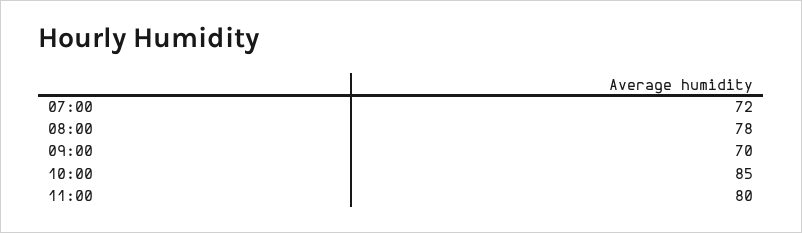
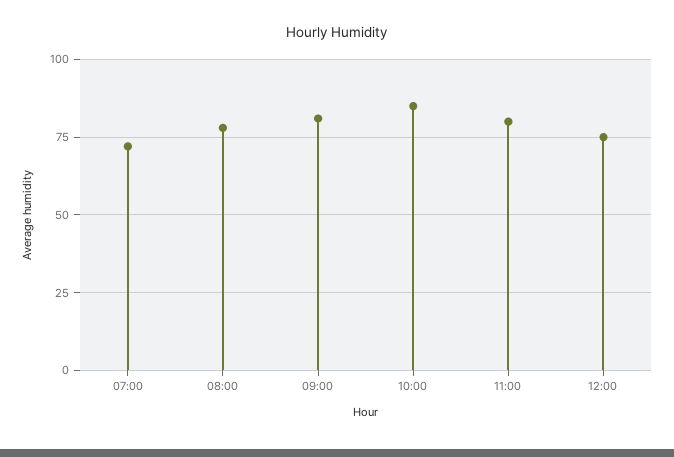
09:00: 70 -> 80
12:00: none -> 75

